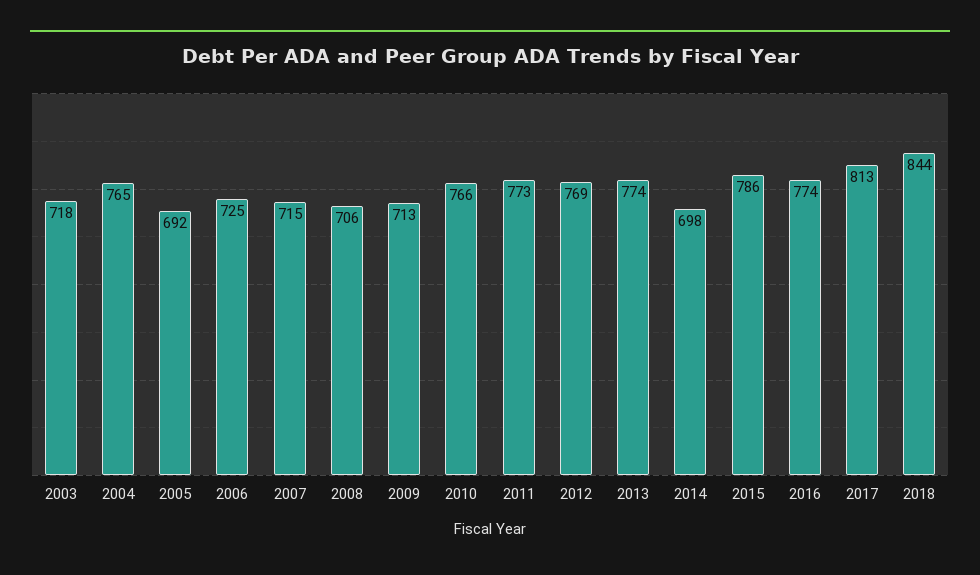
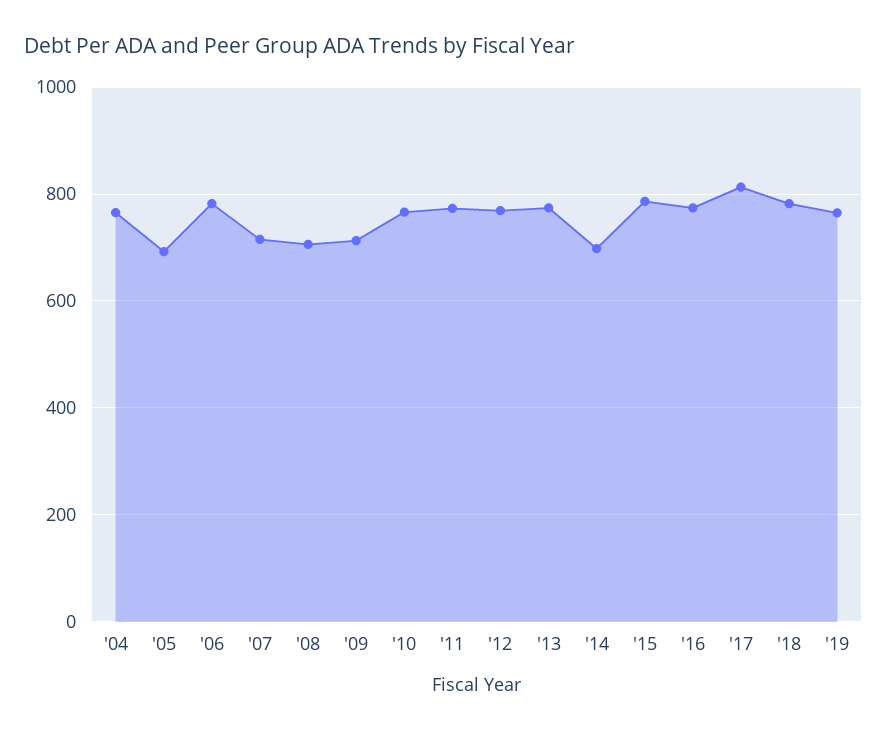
2003: 718 -> none
2006: 725 -> 780
2018: 844 -> 780
'19: none -> 760

